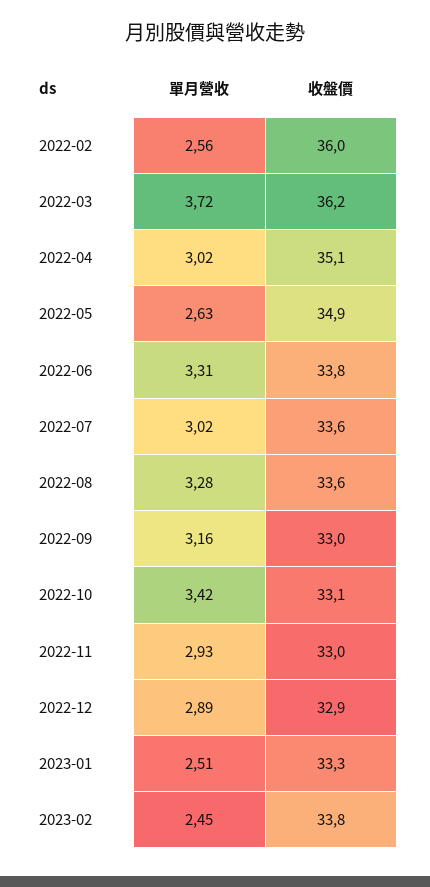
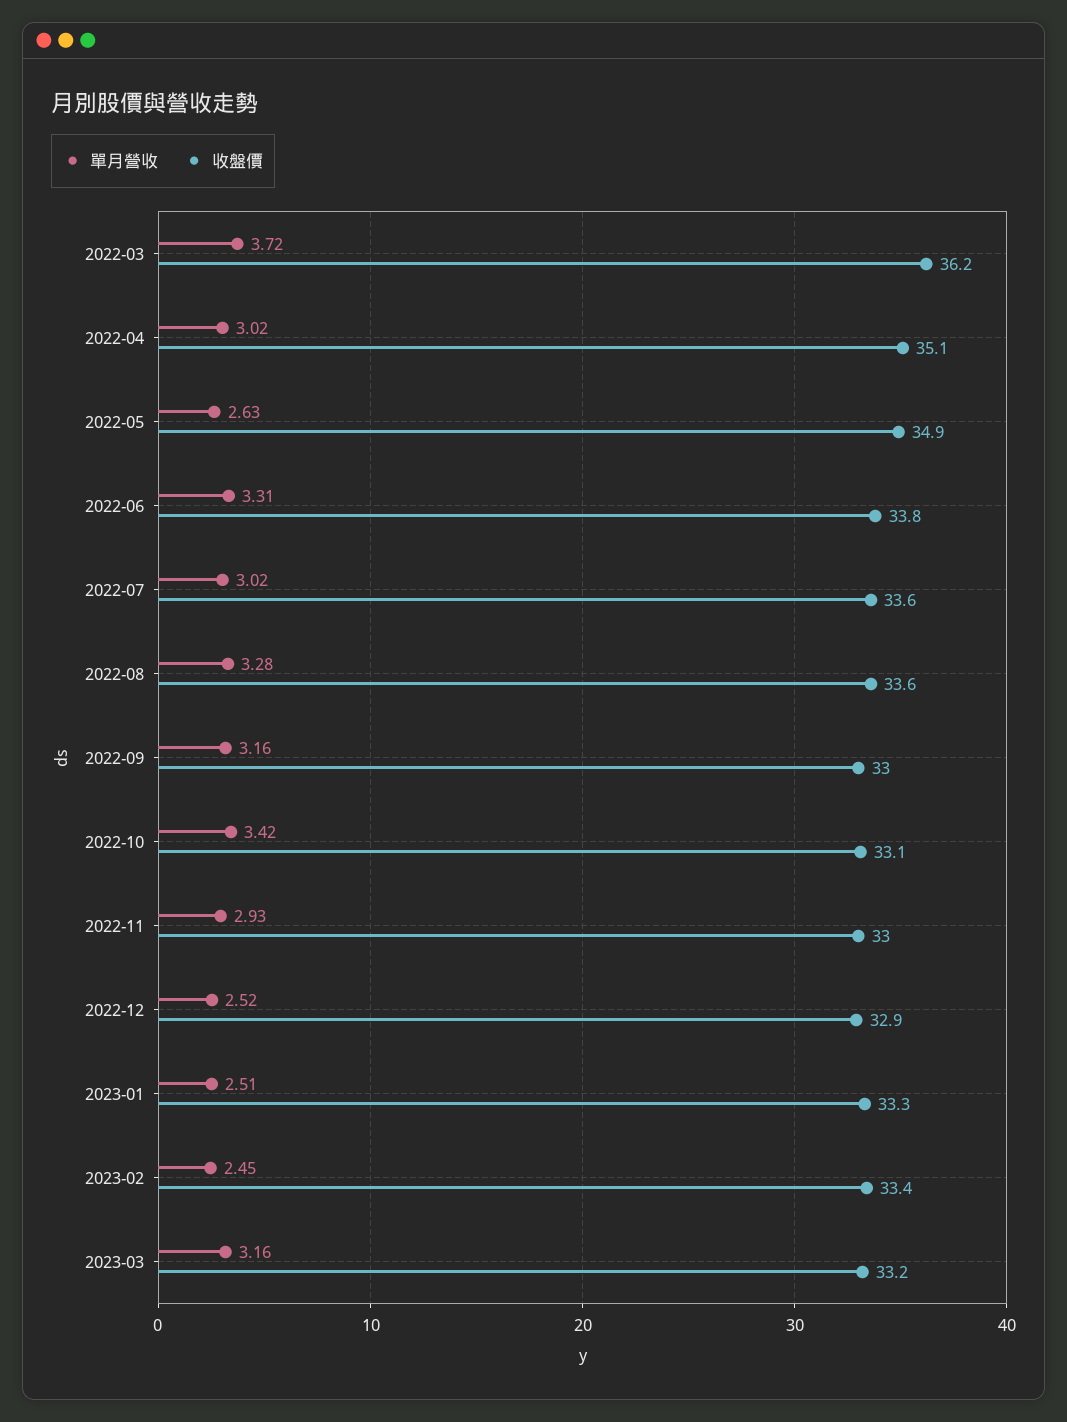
單月營收, 2022-02: 2.56 -> none
收盤價, 2022-02: 36 -> none
單月營收, 2022-12: 2.89 -> 2.52
收盤價, 2023-02: 33.8 -> 33.4
單月營收, 2023-03: none -> 3.16
收盤價, 2023-03: none -> 33.2

